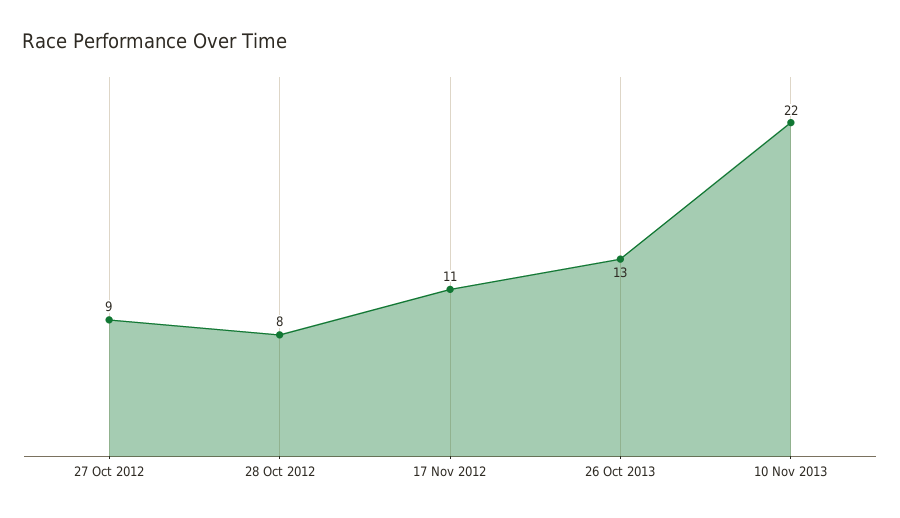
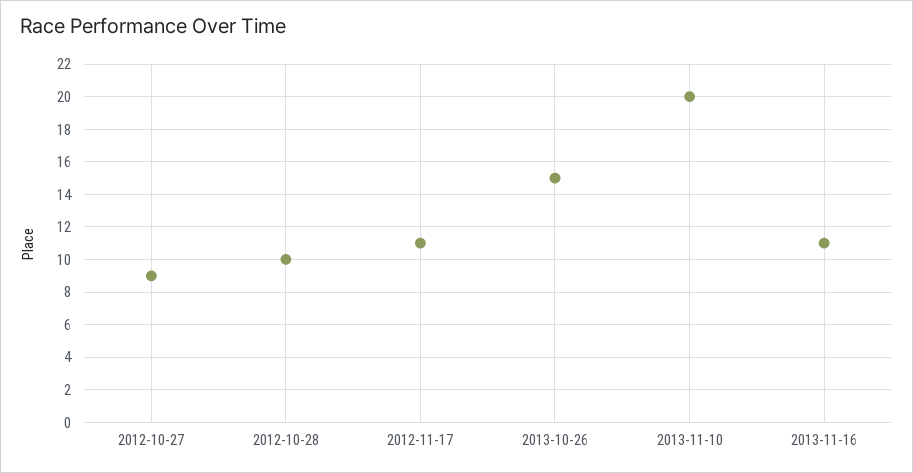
28 Oct 2012: 8 -> 10
26 Oct 2013: 13 -> 15
10 Nov 2013: 22 -> 20
2013-11-16: none -> 11

